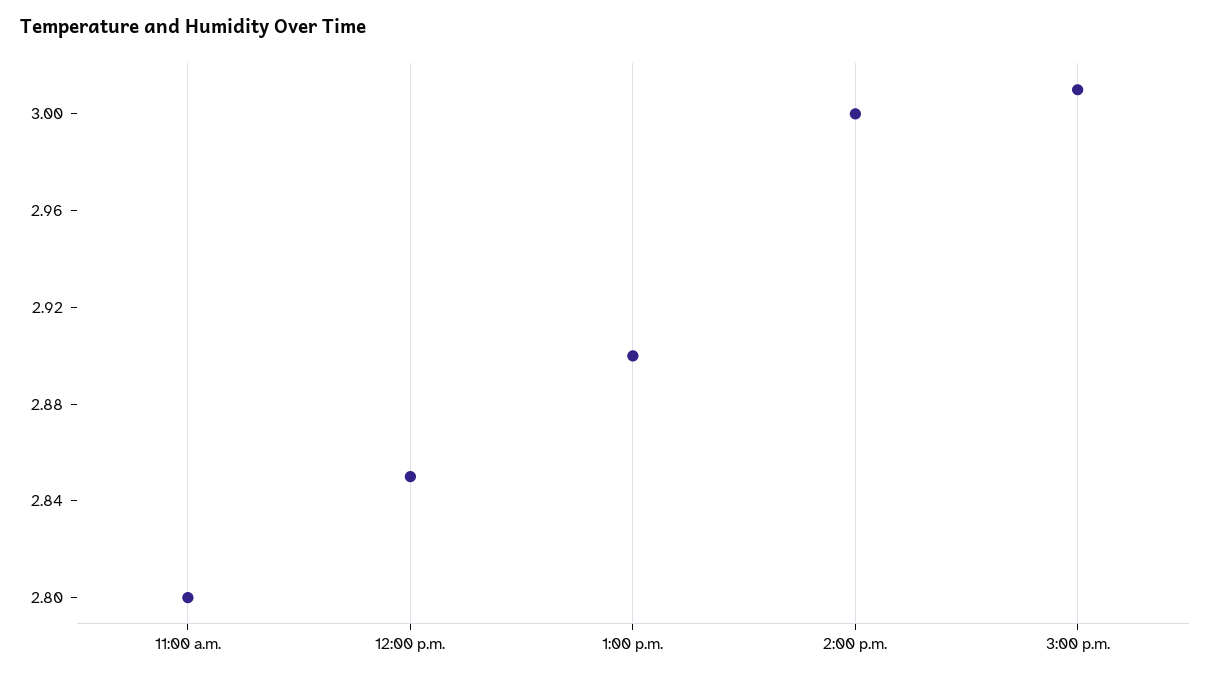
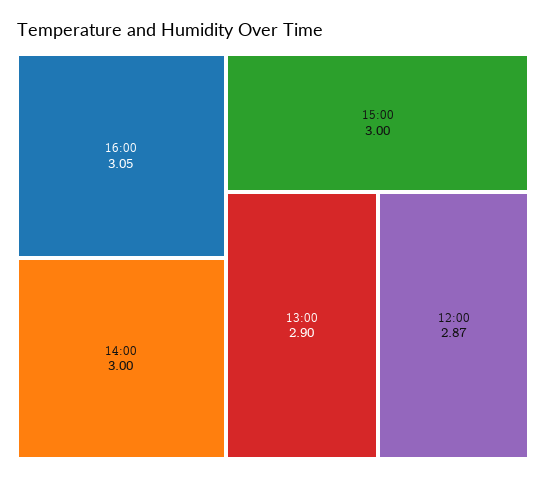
11:00 a.m.: 2.8 -> none
12:00 p.m.: 2.85 -> 2.87
3:00 p.m.: 3.01 -> 3
16:00: none -> 3.05

